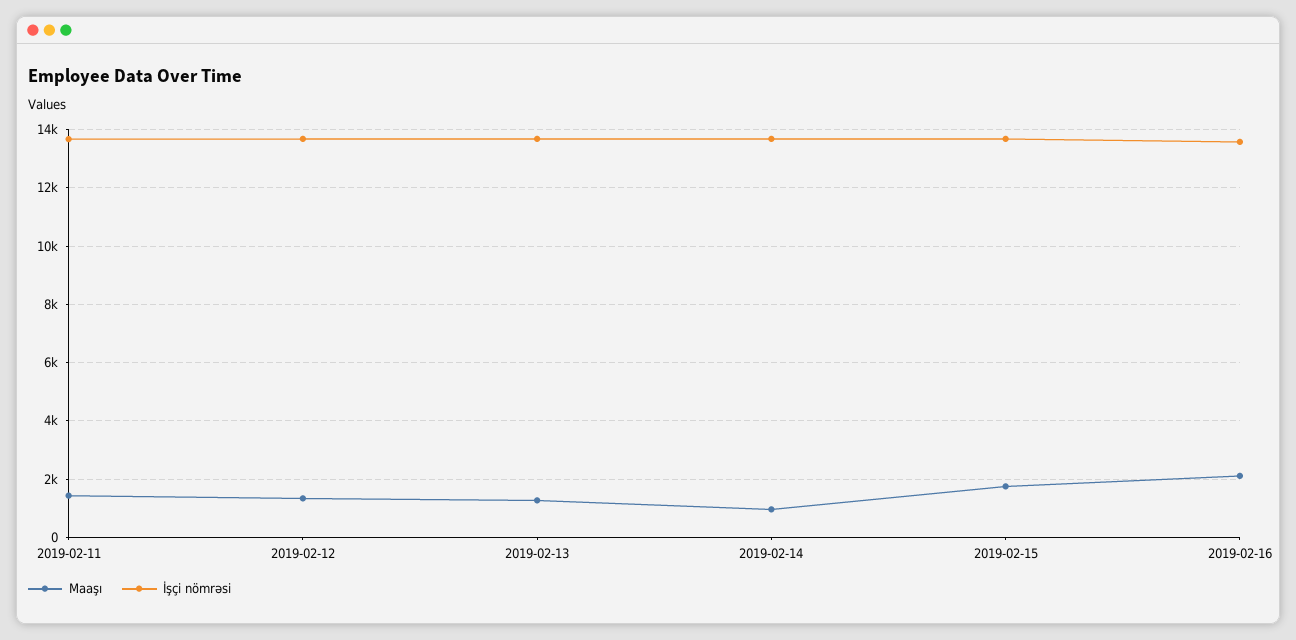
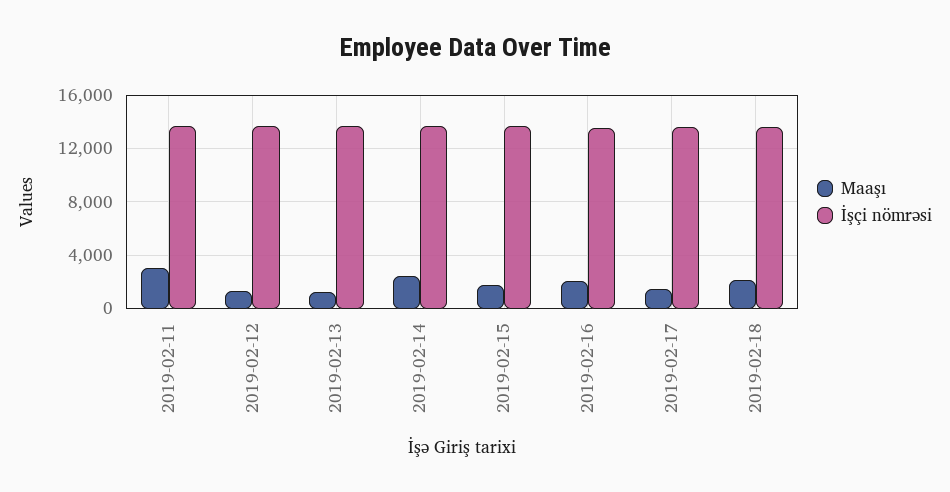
Maaşı, 2019-02-11: 1500 -> 3000
Maaşı, 2019-02-14: 1000 -> 2500
Maaşı, 2019-02-17: none -> 1500
İşçi nömrəsi, 2019-02-17: none -> 13500
Maaşı, 2019-02-18: none -> 2000
İşçi nömrəsi, 2019-02-18: none -> 13500

